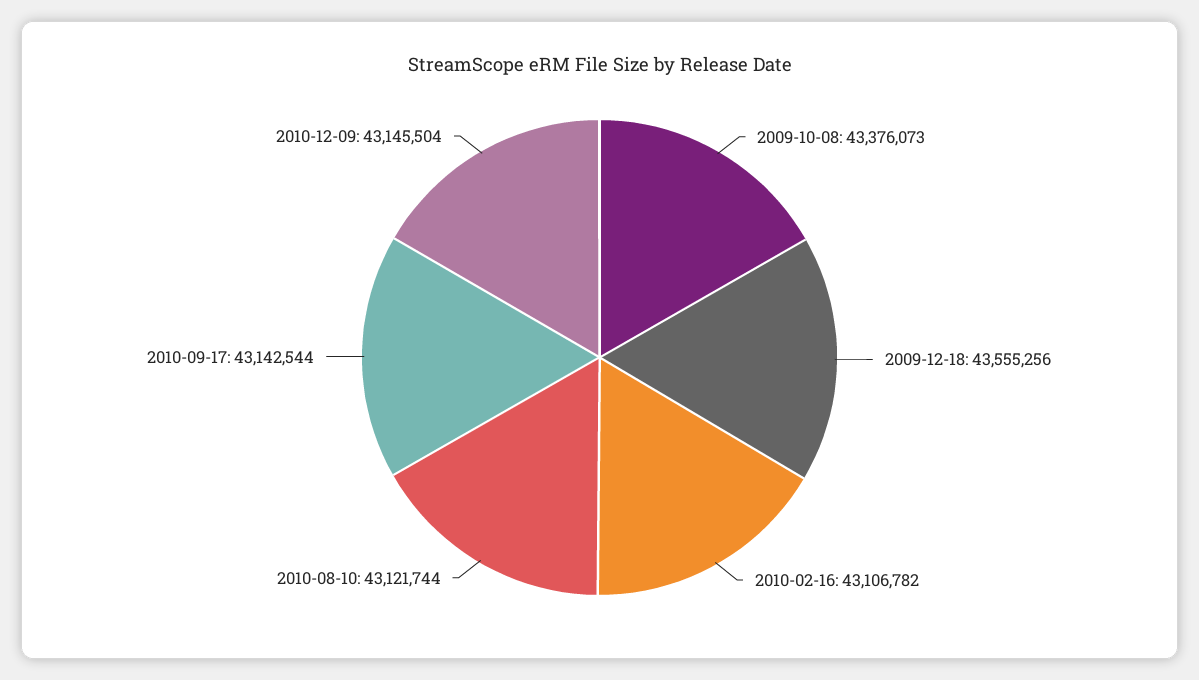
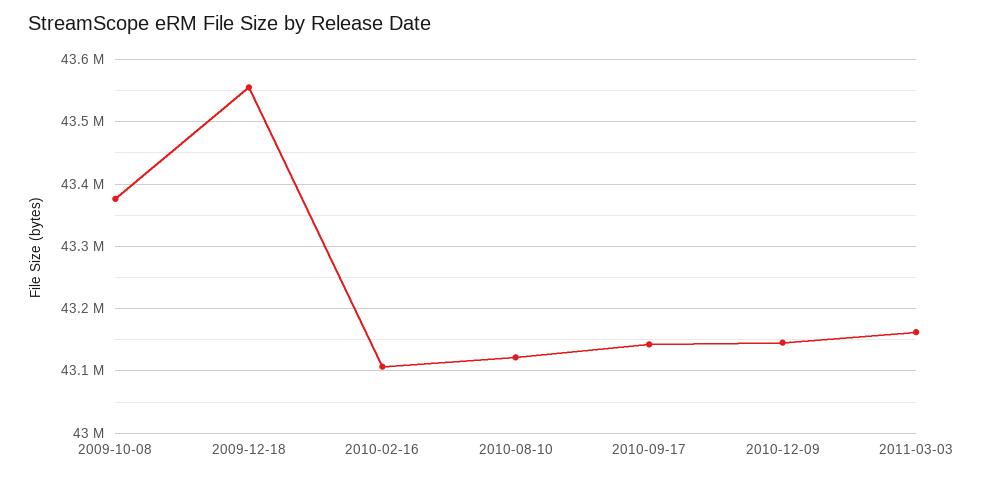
2011-03-03: none -> 43160000

